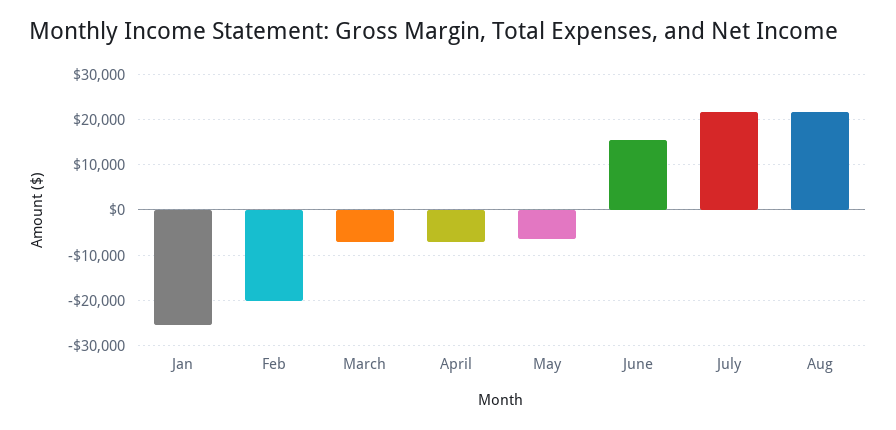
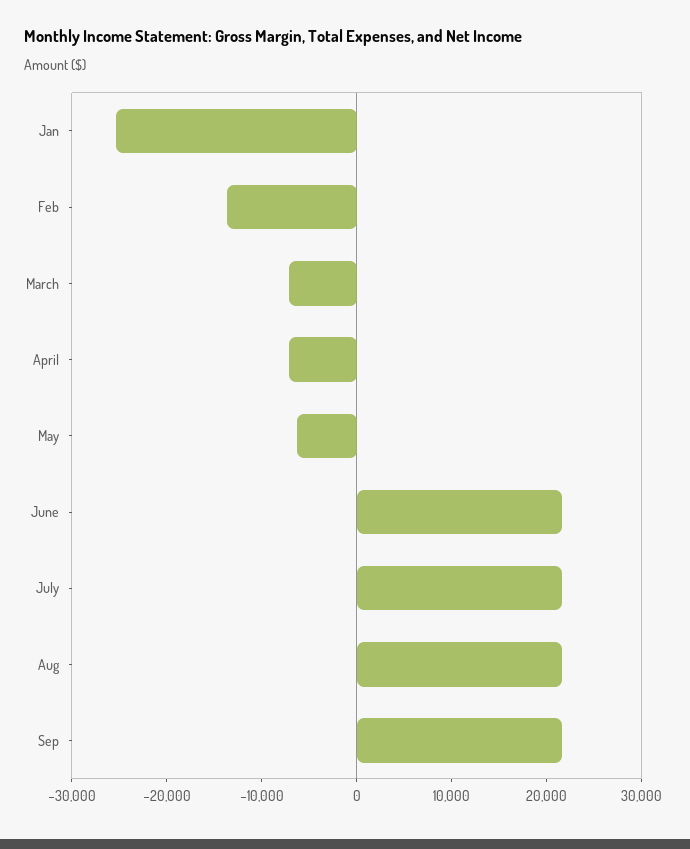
Feb: -20000 -> -14000
June: 16000 -> 22000
Sep: none -> 22000

